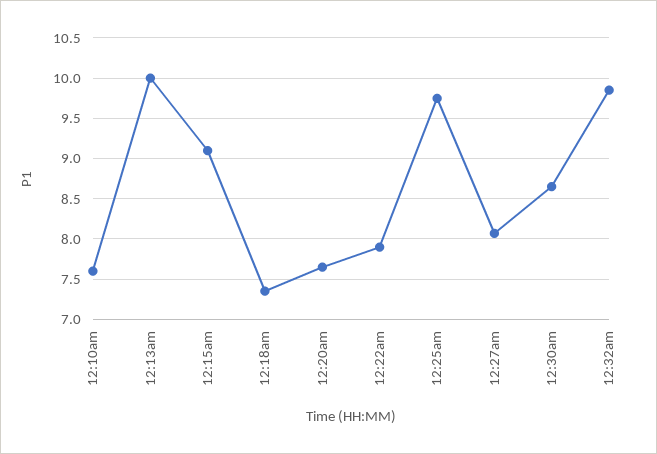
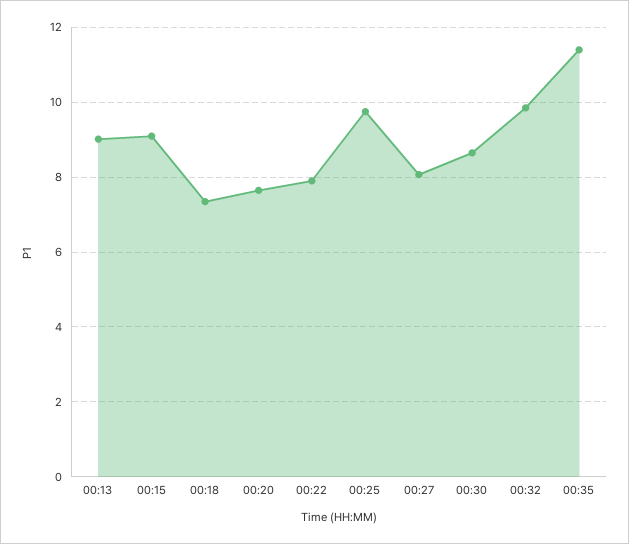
12:10am: 7.6 -> none
12:13am: 10 -> 9
00:35: none -> 11.4

